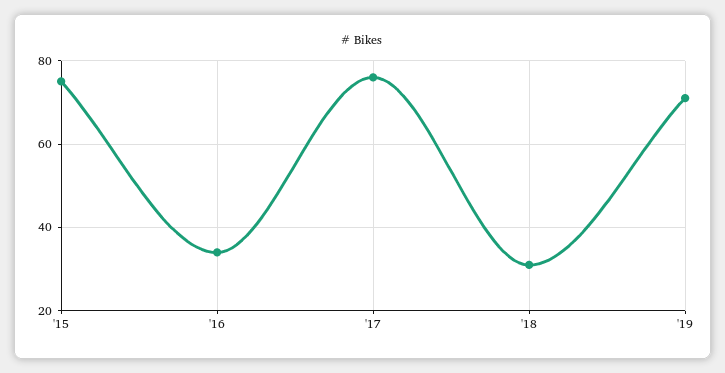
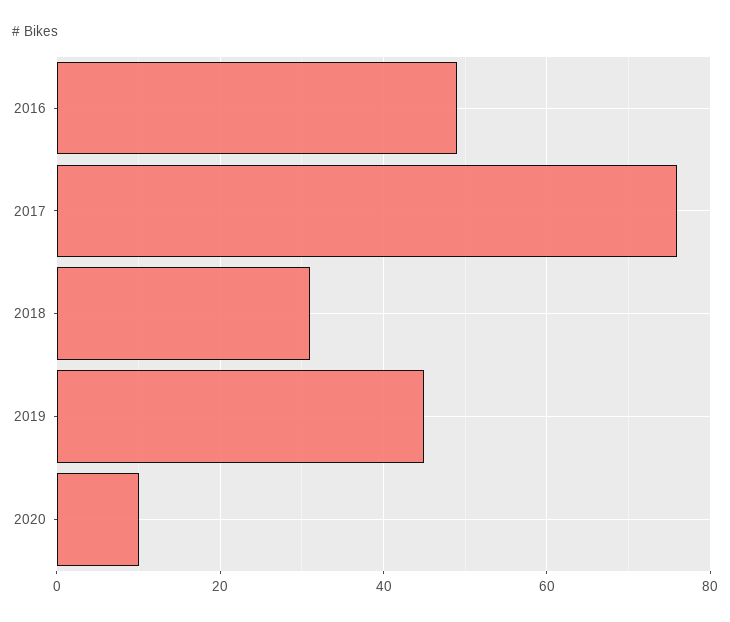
'15: 75 -> none
'16: 35 -> 50
'19: 70 -> 45
2020: none -> 10

